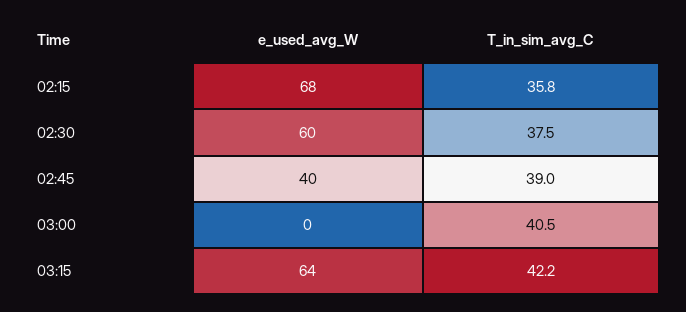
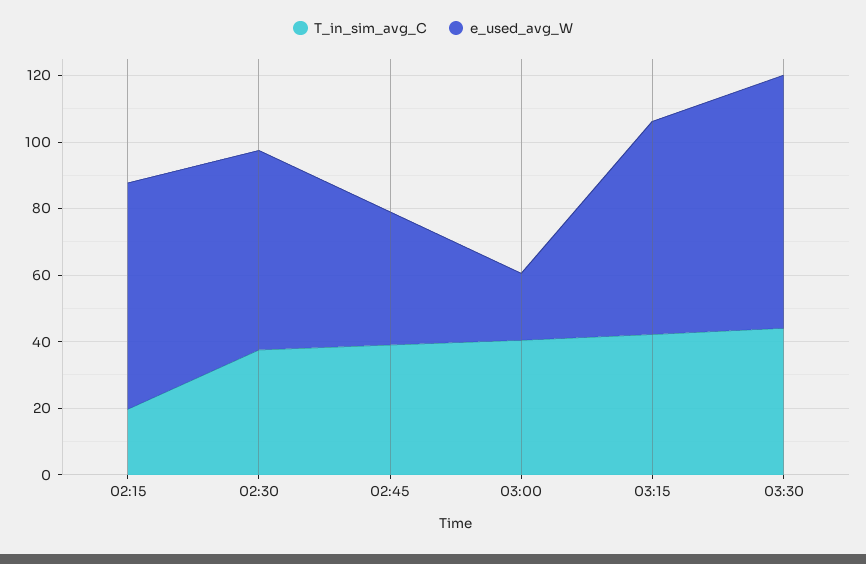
T_in_sim_avg_C, 02:15: 35.8 -> 20
e_used_avg_W, 03:00: 0 -> 20
T_in_sim_avg_C, 03:30: none -> 45
e_used_avg_W, 03:30: none -> 75

